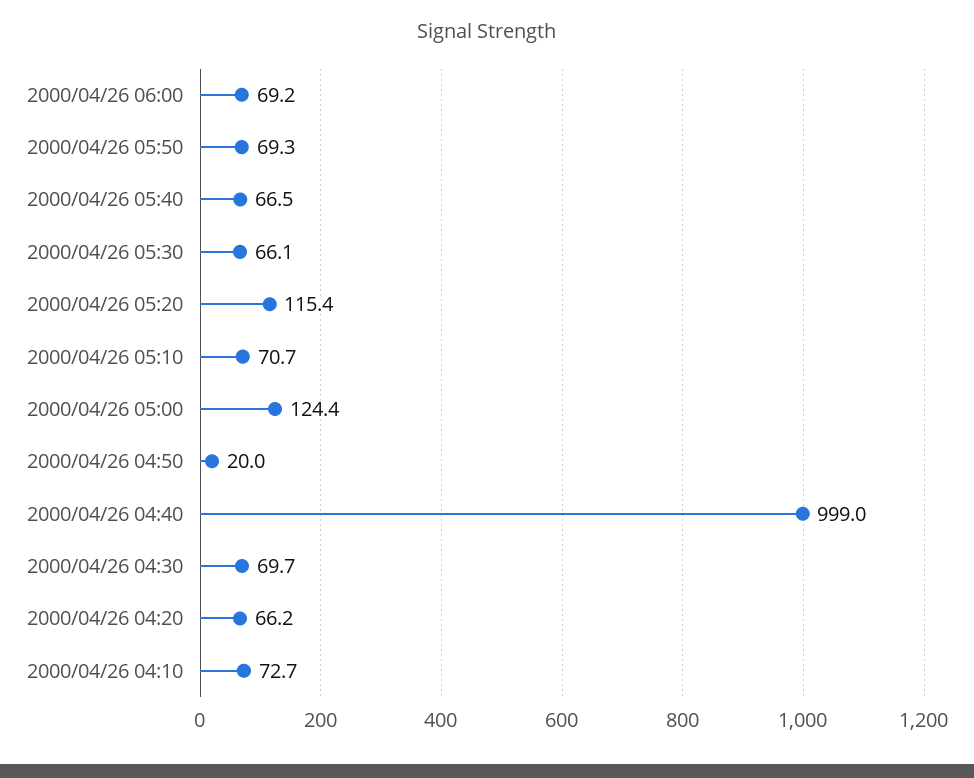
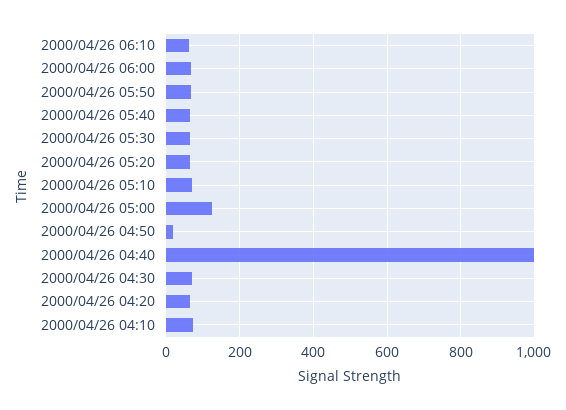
2000/04/26 05:20: 115.4 -> 60
2000/04/26 06:10: none -> 60

